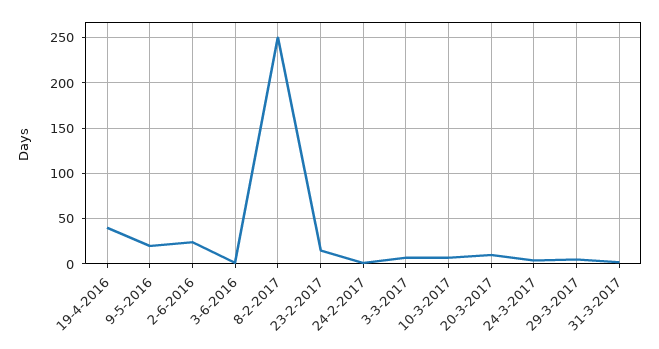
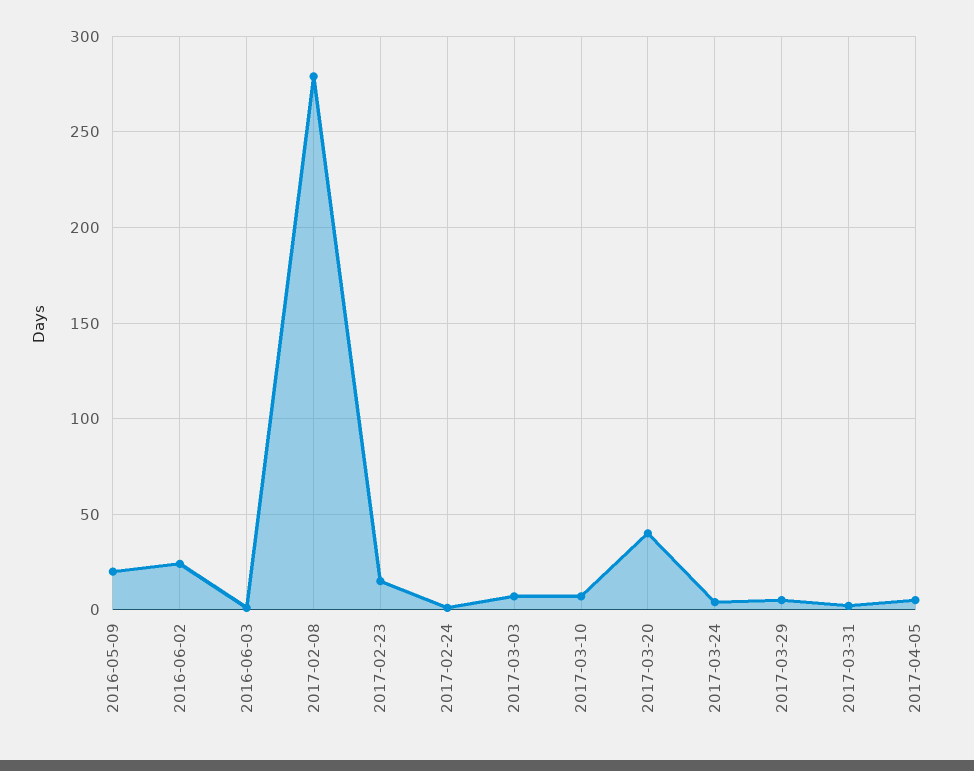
19-4-2016: 40 -> none
8-2-2017: 250 -> 280
20-3-2017: 10 -> 40
2017-04-05: none -> 5

